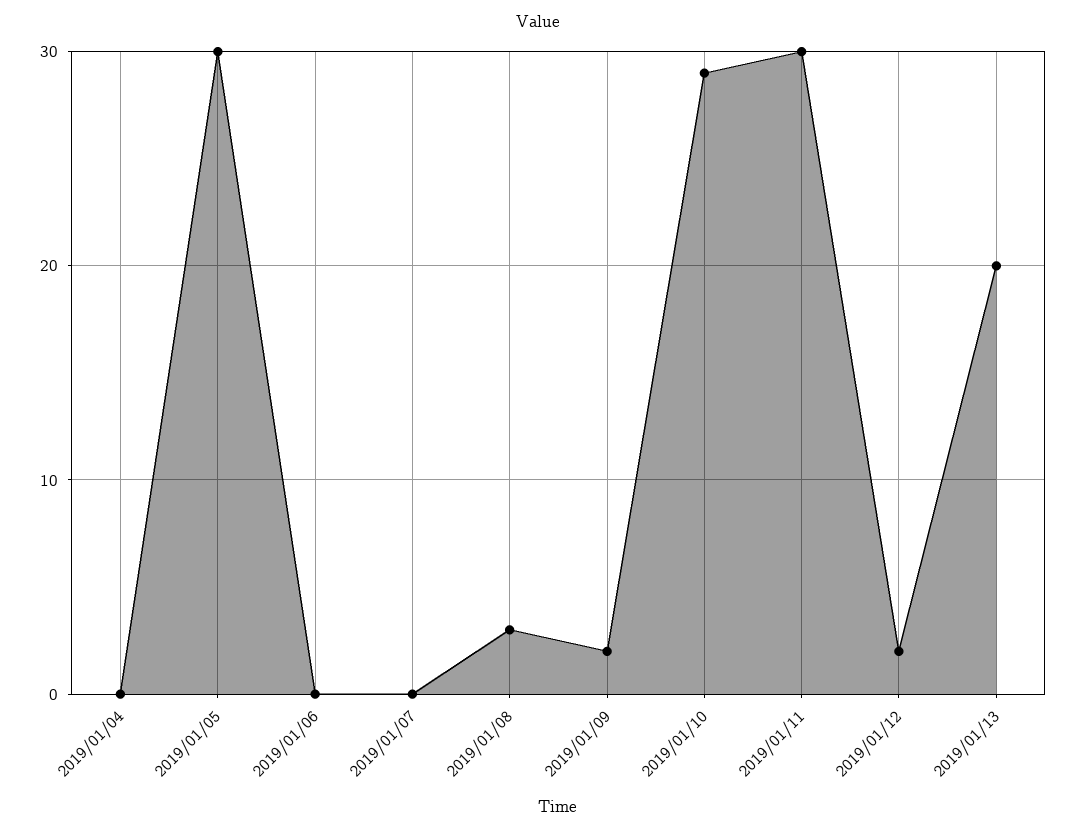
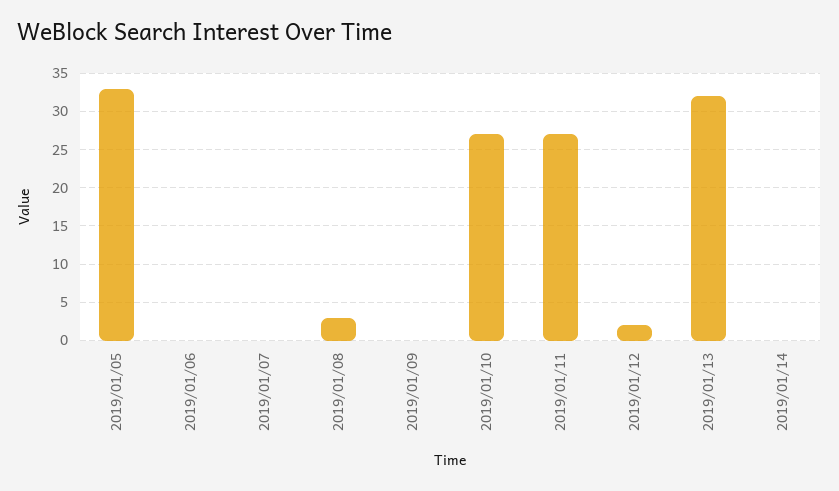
2019/01/04: 0 -> none
2019/01/05: 30 -> 33
2019/01/09: 2 -> 0
2019/01/10: 29 -> 27
2019/01/11: 30 -> 27
2019/01/13: 20 -> 32
2019/01/14: none -> 0

